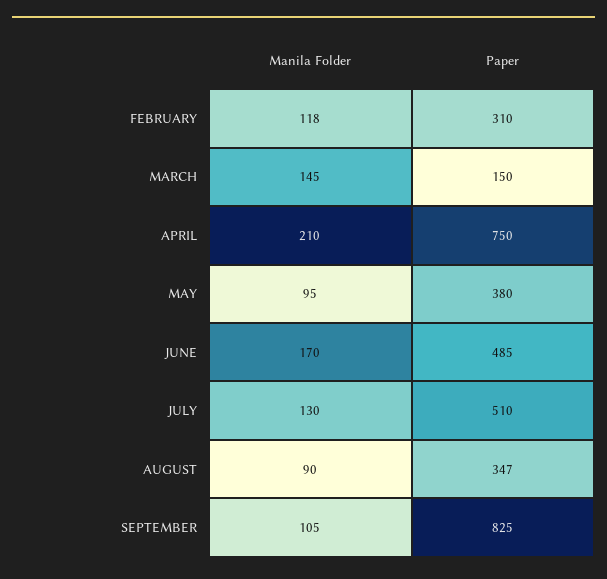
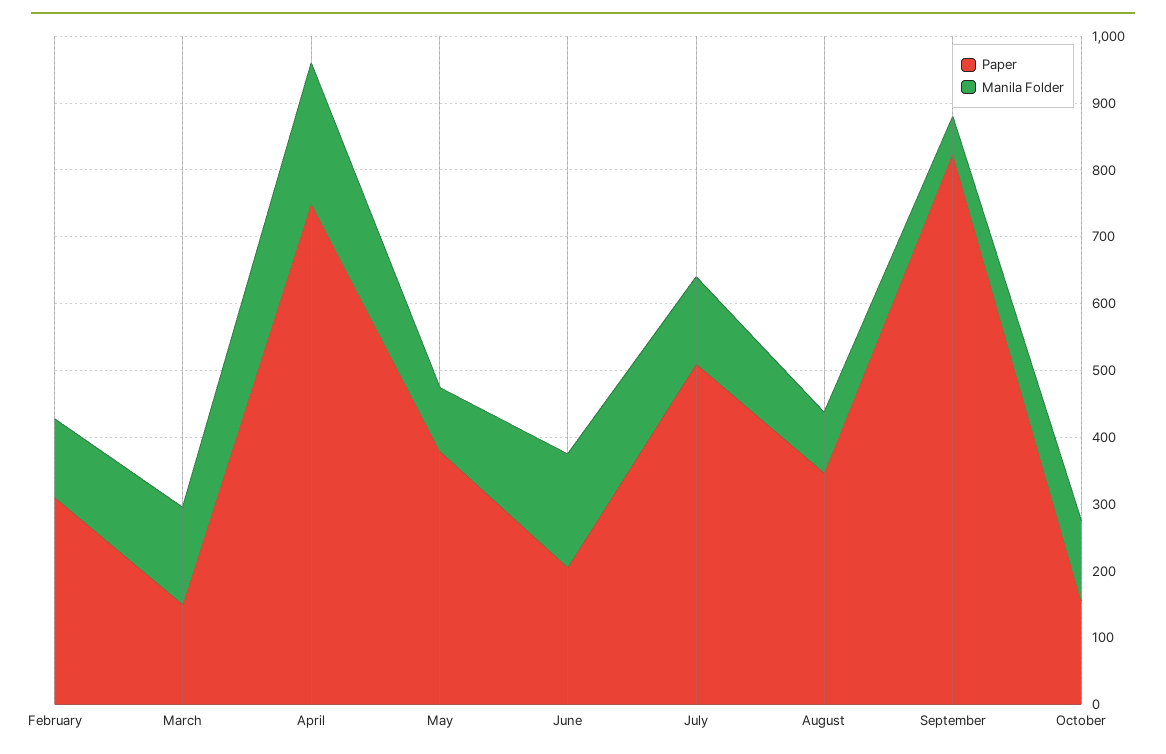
Paper, JUNE: 485 -> 200
Manila Folder, SEPTEMBER: 105 -> 60
Paper, October: none -> 160
Manila Folder, October: none -> 120

